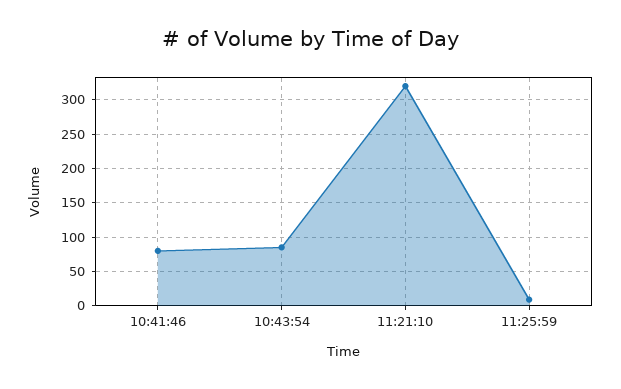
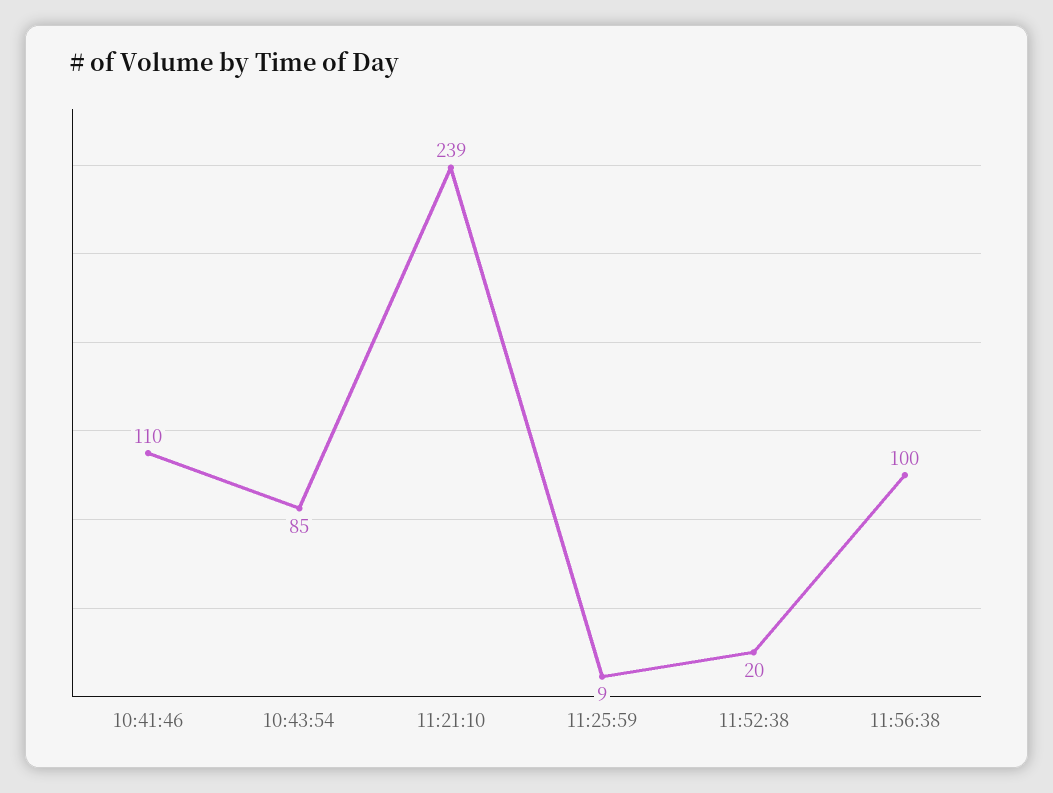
10:41:46: 80 -> 110
11:21:10: 320 -> 239
11:52:38: none -> 20
11:56:38: none -> 100

